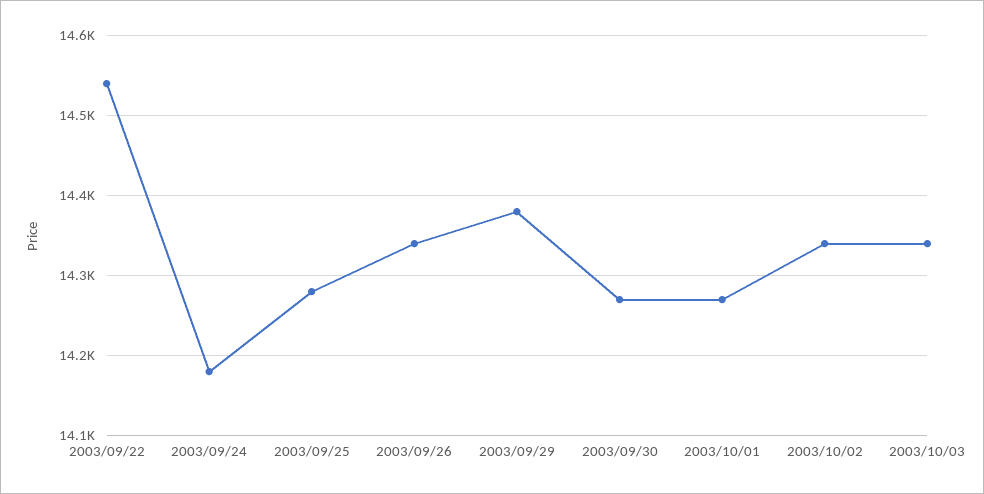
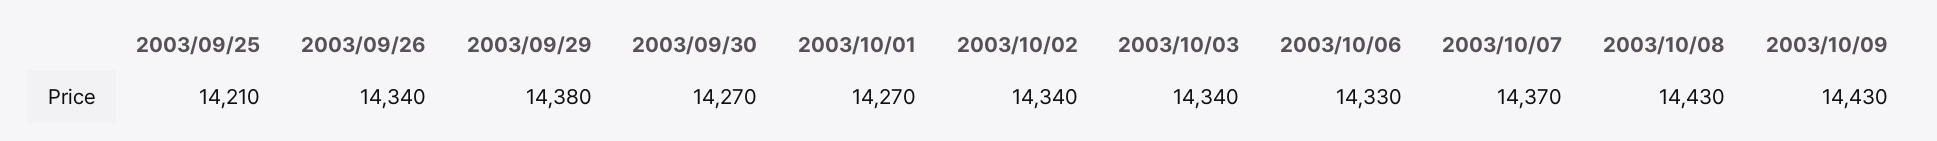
2003/09/22: 14540 -> none
2003/09/24: 14180 -> none
2003/09/25: 14280 -> 14210
2003/10/06: none -> 14330
2003/10/07: none -> 14370
2003/10/08: none -> 14430
2003/10/09: none -> 14430

